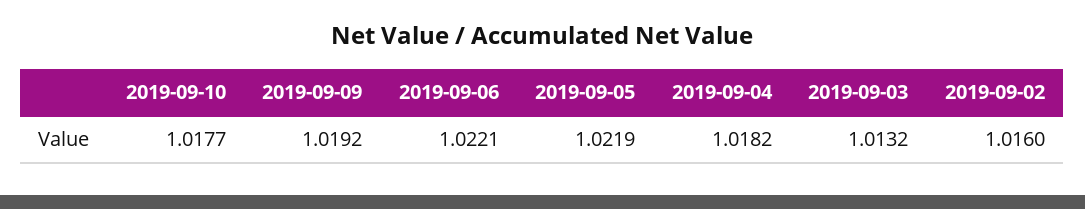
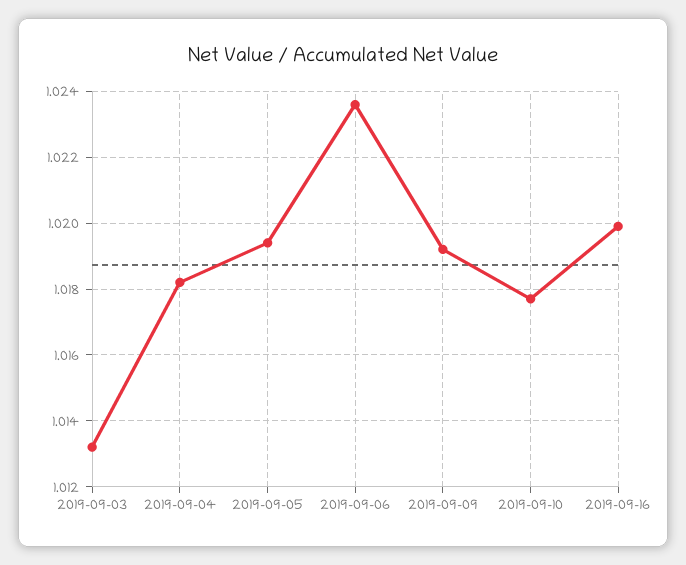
2019-09-06: 1.0221 -> 1.0235
2019-09-05: 1.0219 -> 1.0195
2019-09-02: 1.016 -> none
2019-09-16: none -> 1.02

